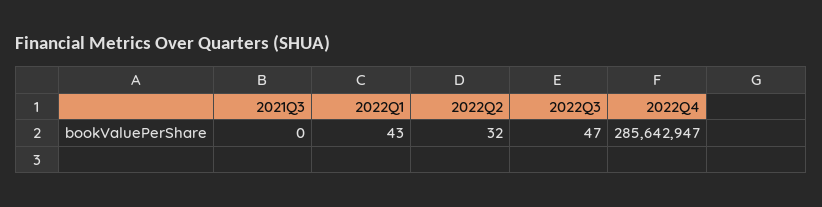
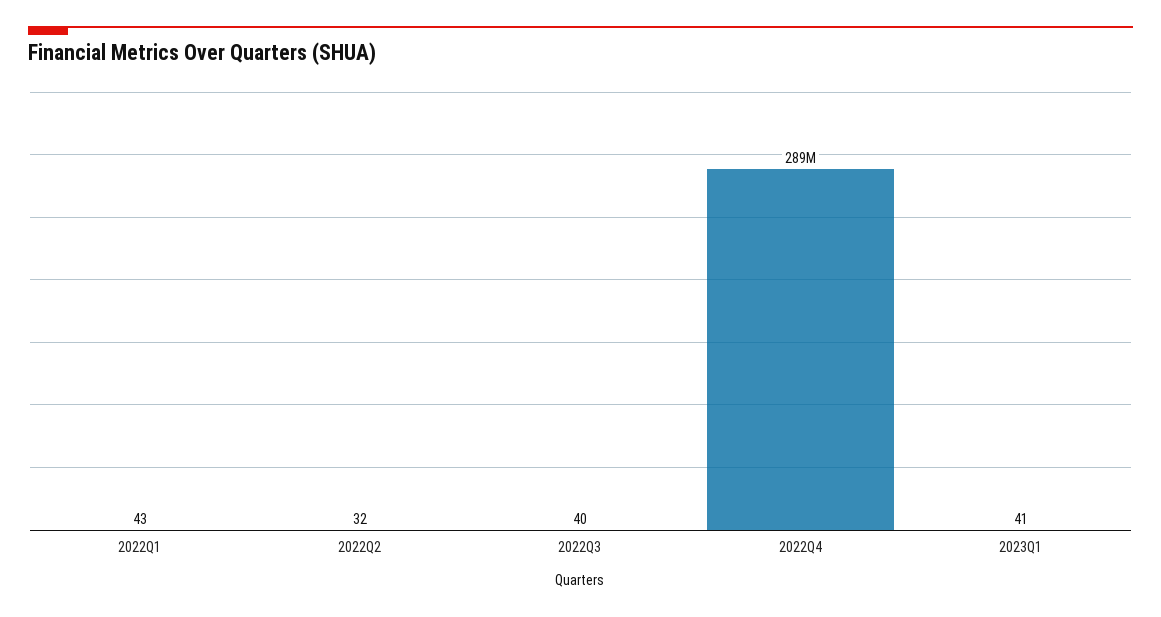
2021Q3: 0 -> none
2022Q3: 47 -> 40
2022Q4: 285642947 -> 289000000
2023Q1: none -> 41

